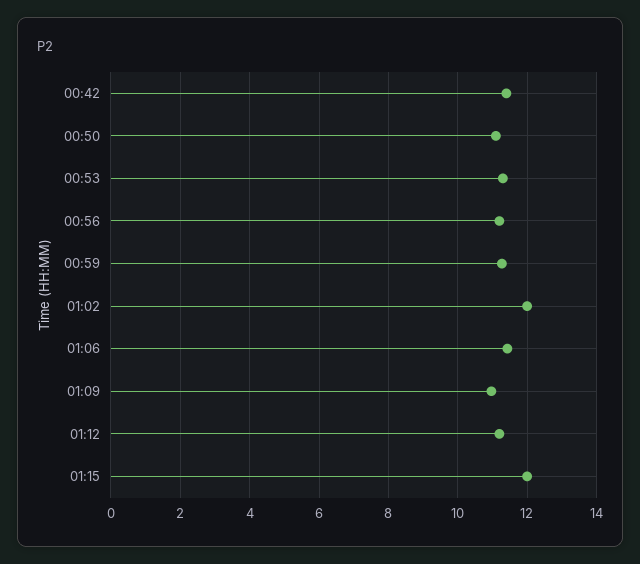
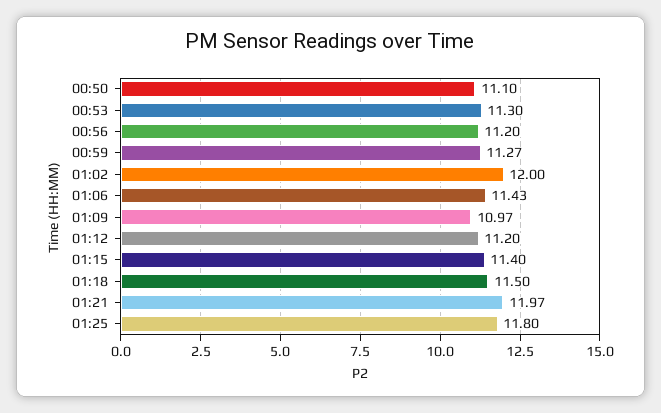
00:42: 11.4 -> none
01:15: 12 -> 11.4
01:18: none -> 11.5
01:21: none -> 11.97
01:25: none -> 11.8

